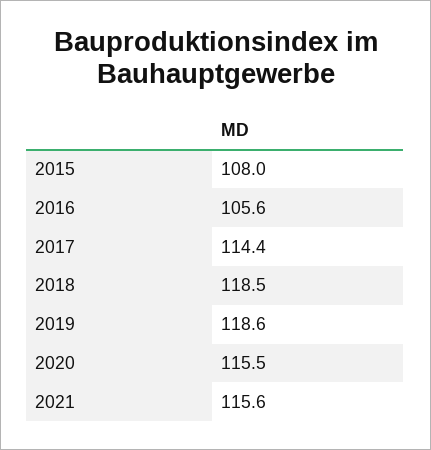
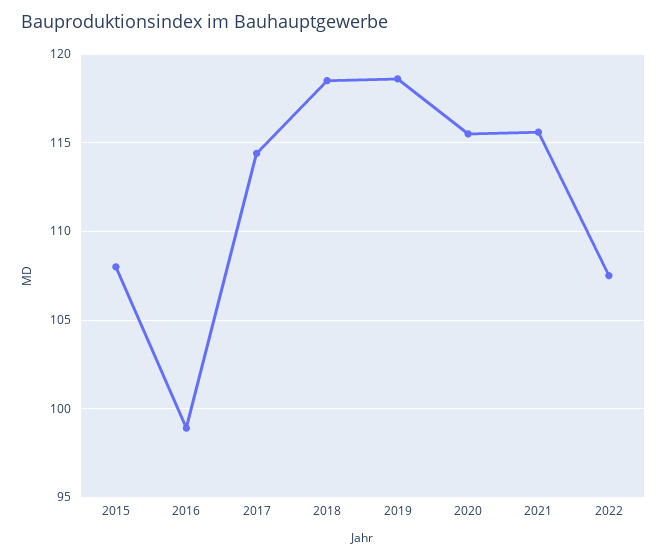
2016: 105.6 -> 99
2022: none -> 107.5

